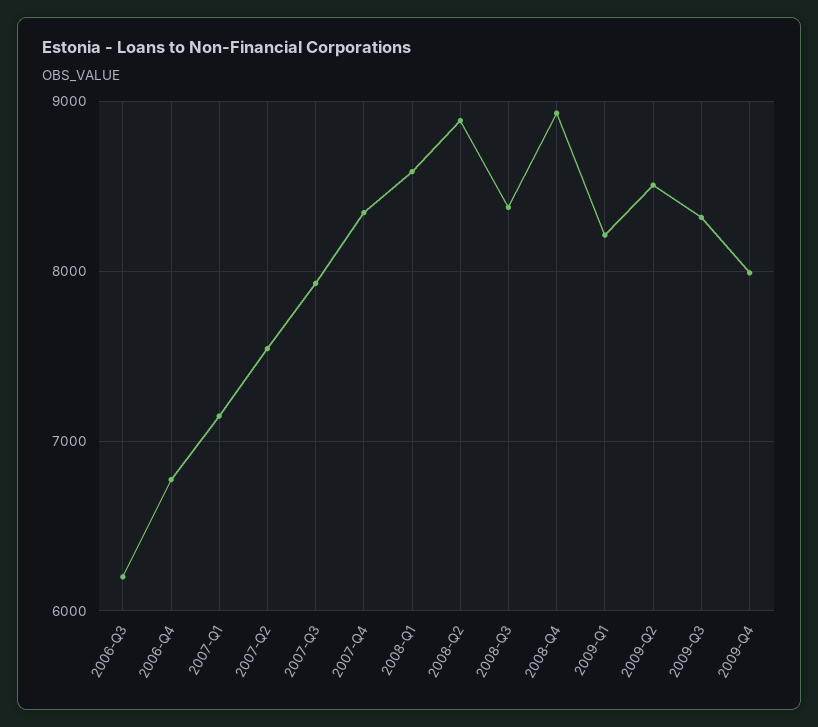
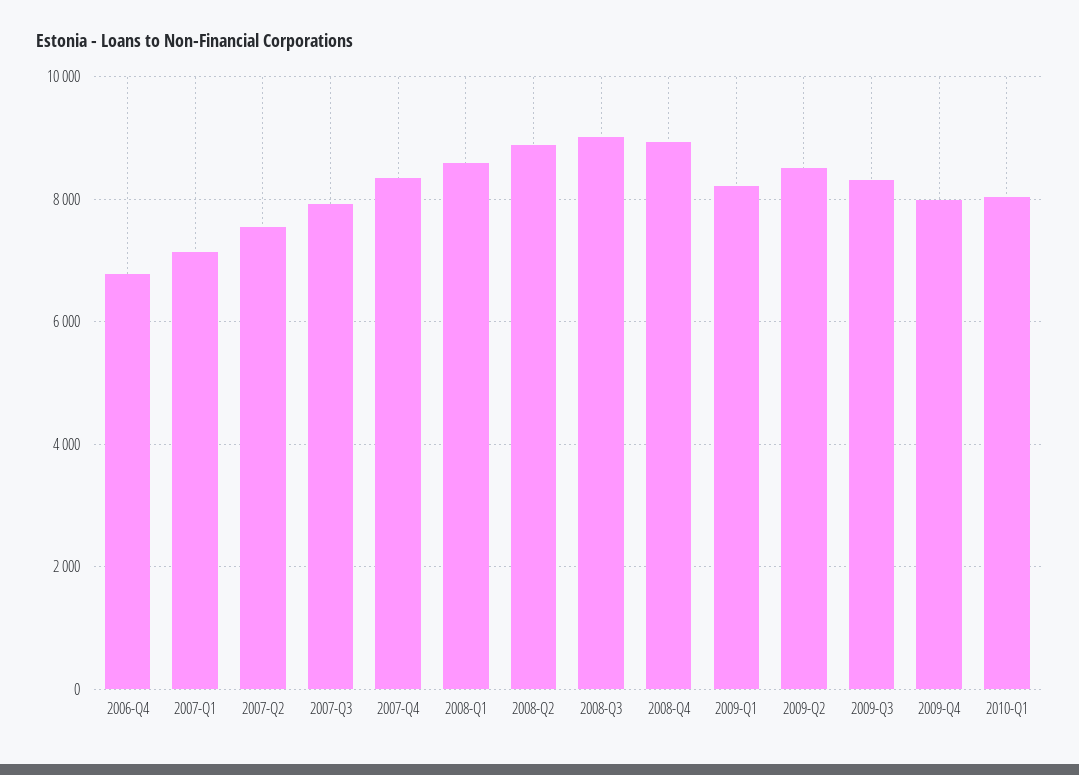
2006-Q3: 6200 -> none
2008-Q3: 8400 -> 9000
2010-Q1: none -> 8000

